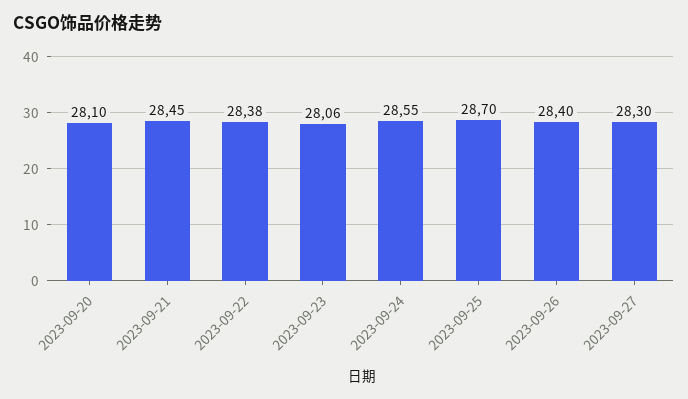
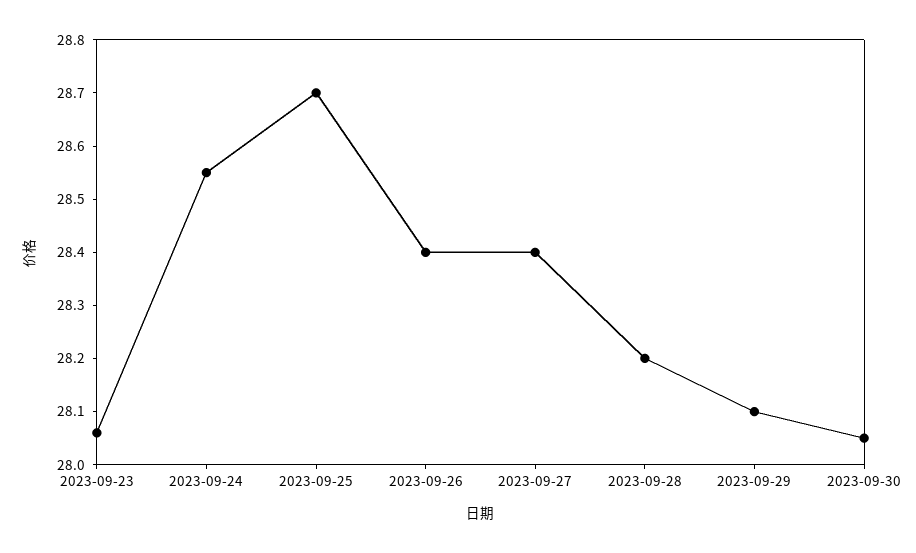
2023-09-20: 28.1 -> none
2023-09-21: 28.45 -> none
2023-09-22: 28.38 -> none
2023-09-27: 28.3 -> 28.4
2023-09-28: none -> 28.2
2023-09-29: none -> 28.1
2023-09-30: none -> 28.05

